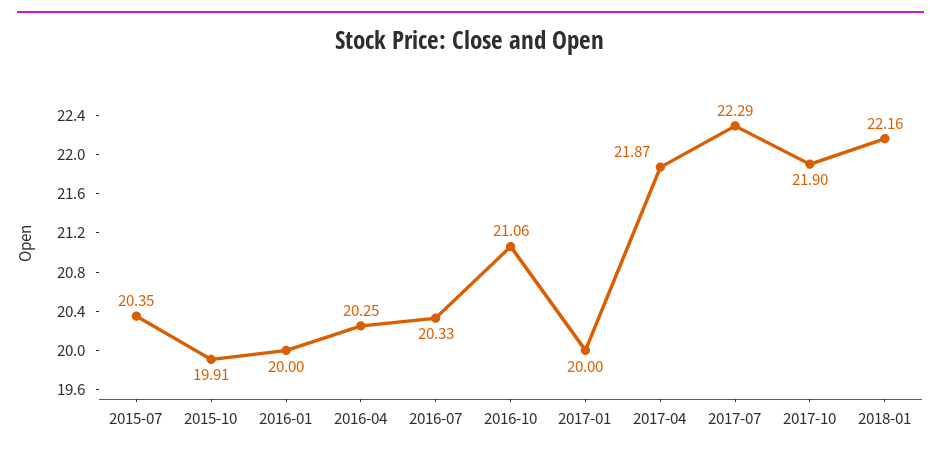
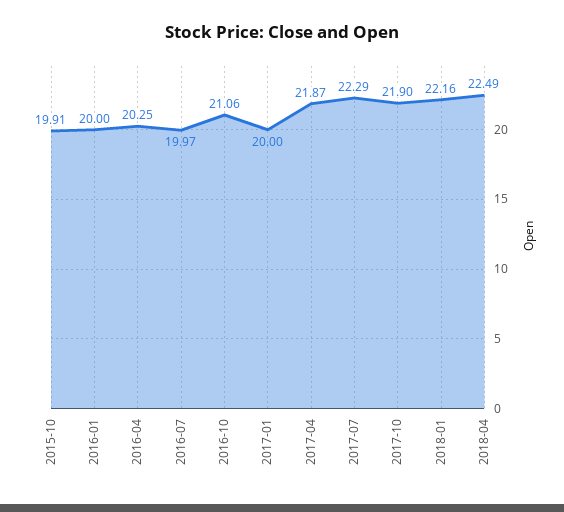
2015-07: 20.35 -> none
2016-07: 20.33 -> 19.97
2018-04: none -> 22.49

